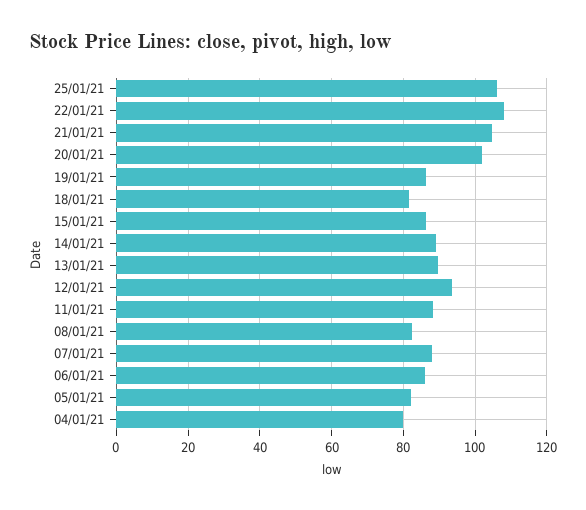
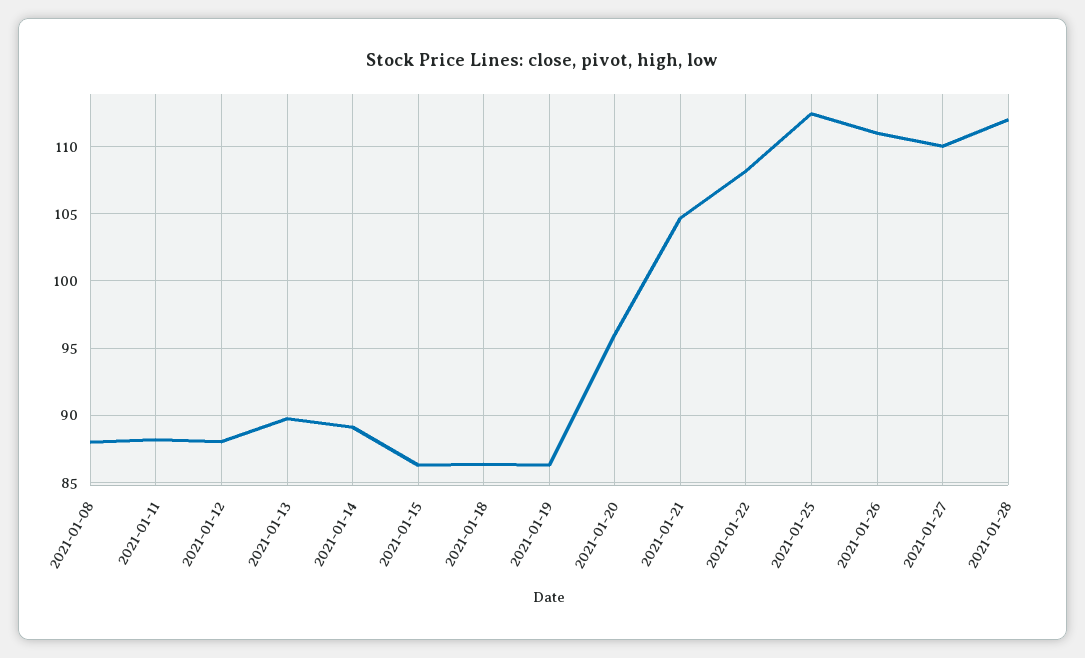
25/01/21: 106 -> 112.5
20/01/21: 102 -> 96
18/01/21: 82 -> 86.5
12/01/21: 94 -> 88
08/01/21: 82 -> 88
07/01/21: 88 -> none
06/01/21: 86 -> none
05/01/21: 82 -> none
04/01/21: 80 -> none
2021-01-26: none -> 111
2021-01-27: none -> 110
2021-01-28: none -> 112

